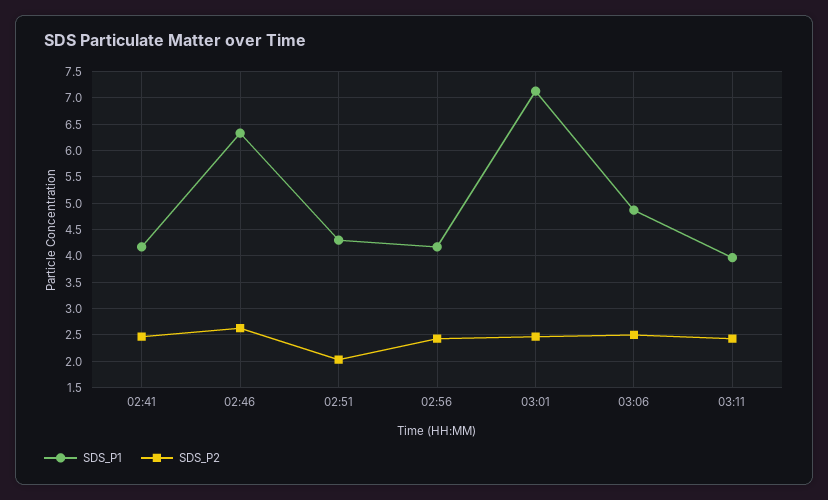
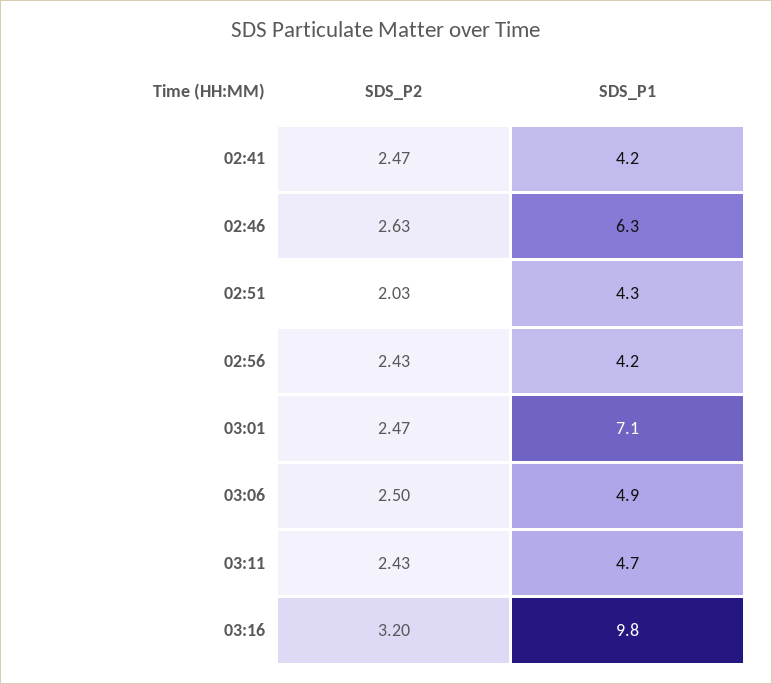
SDS_P1, 03:11: 4 -> 4.7
SDS_P2, 03:16: none -> 3.2
SDS_P1, 03:16: none -> 9.8

